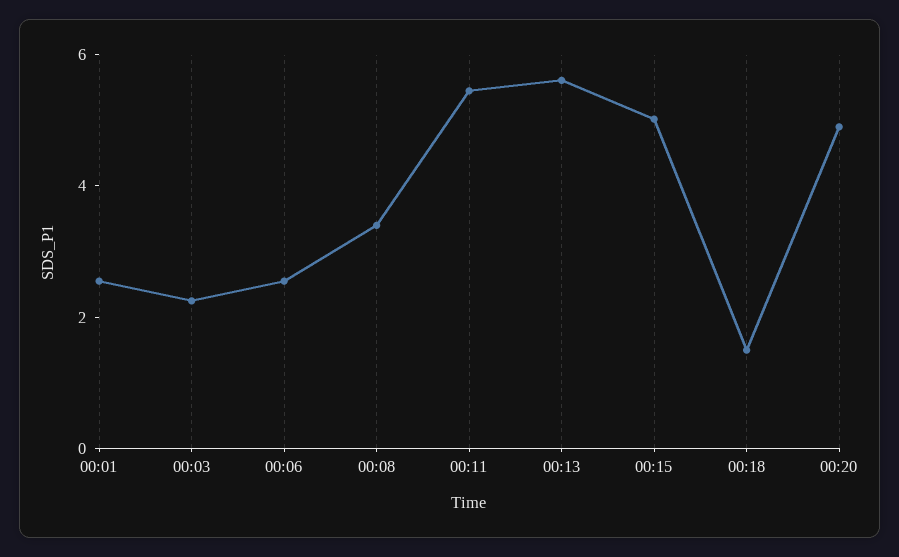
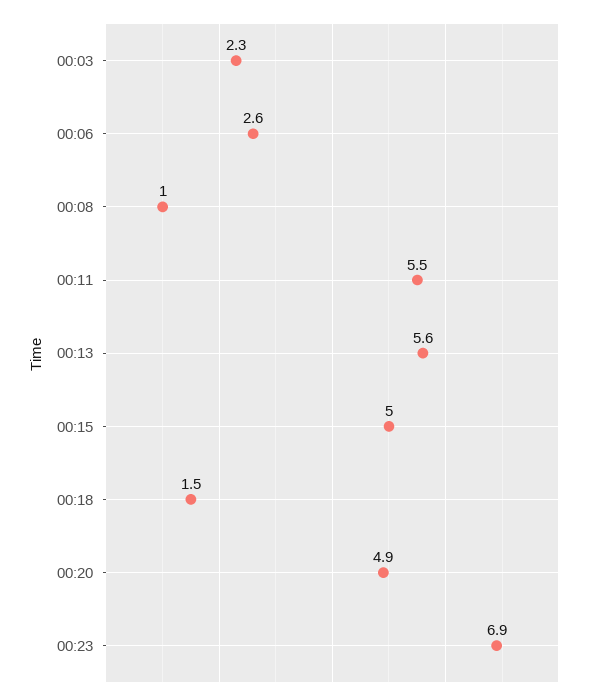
00:01: 2.5 -> none
00:08: 3.5 -> 1
00:23: none -> 6.9

